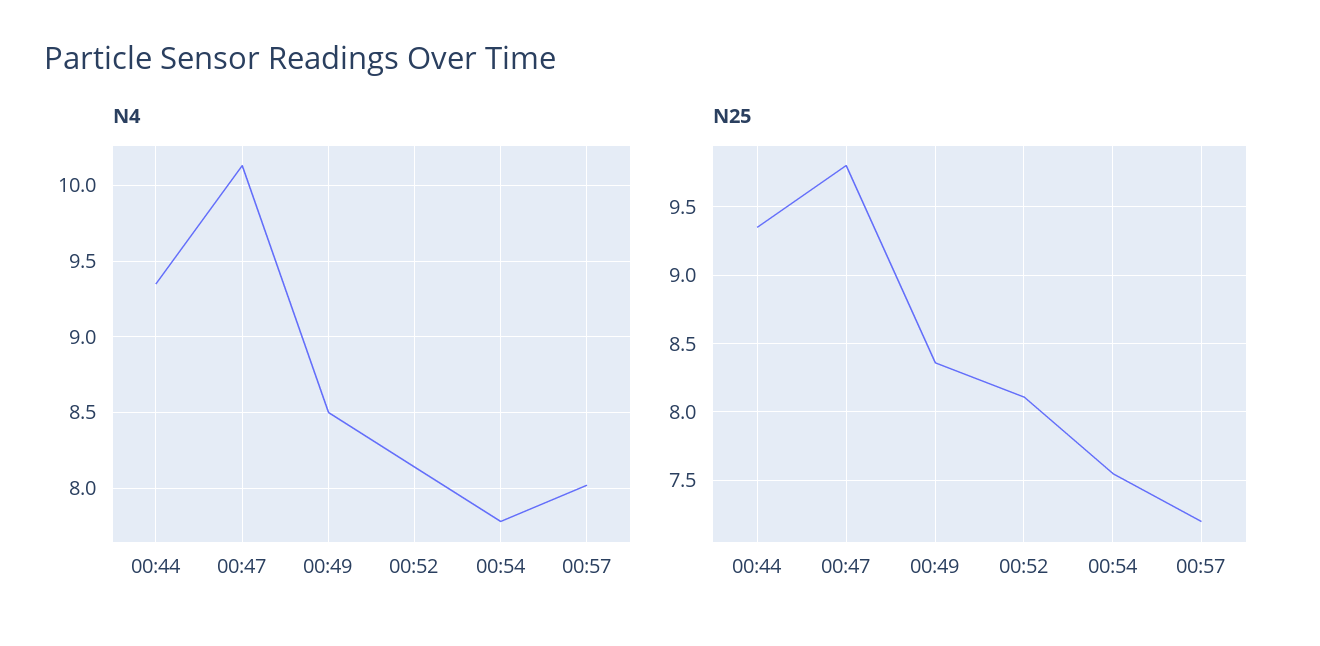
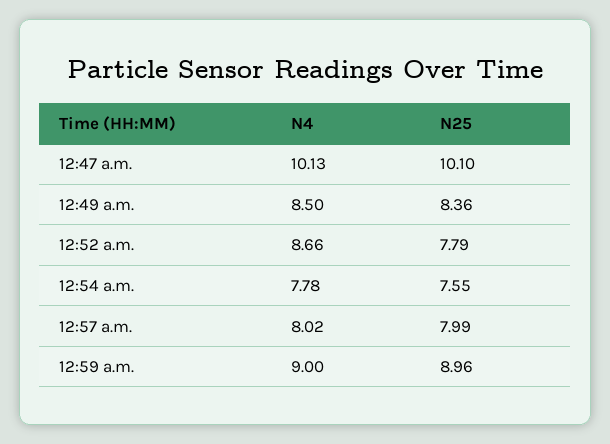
N4, 00:44: 9.35 -> none
N4, 00:52: 8.15 -> 8.66
N25, 00:44: 9.35 -> none
N25, 00:47: 9.8 -> 10.1
N25, 00:52: 8.1 -> 7.79
N25, 00:57: 7.2 -> 7.99
N4, 12:59 a.m.: none -> 9
N25, 12:59 a.m.: none -> 8.96

